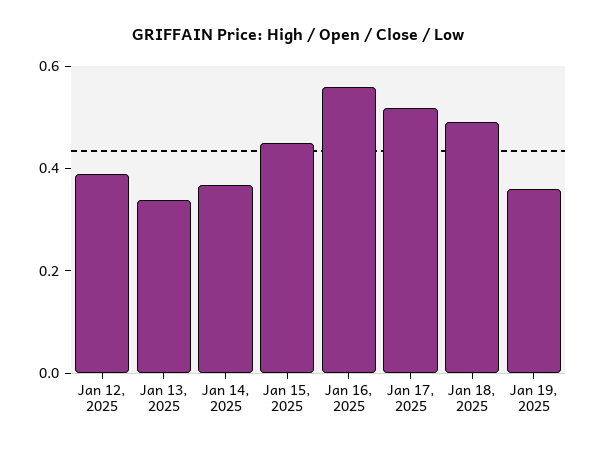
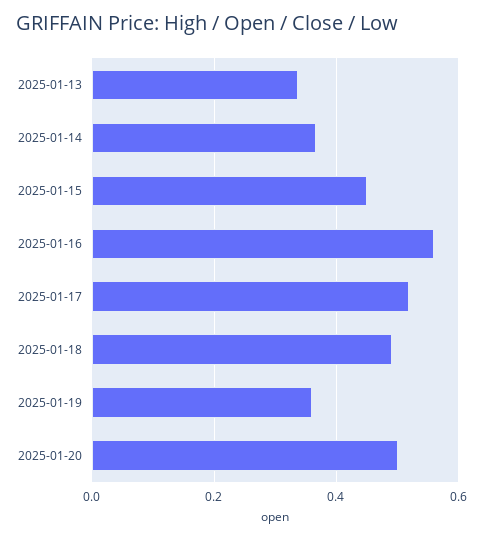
Jan 12, 2025: 0.4 -> none
2025-01-20: none -> 0.5

